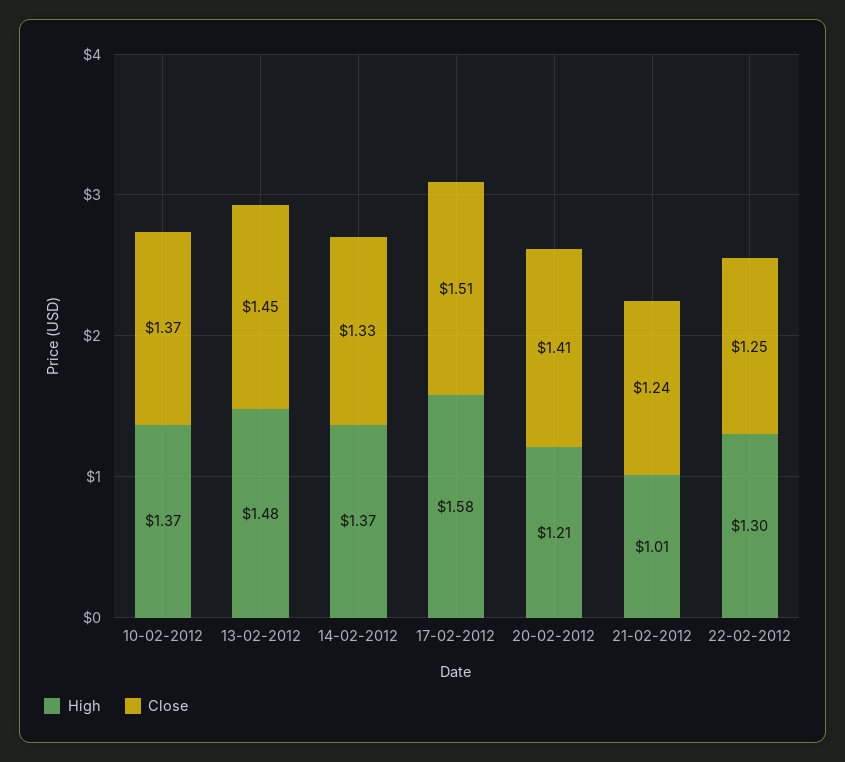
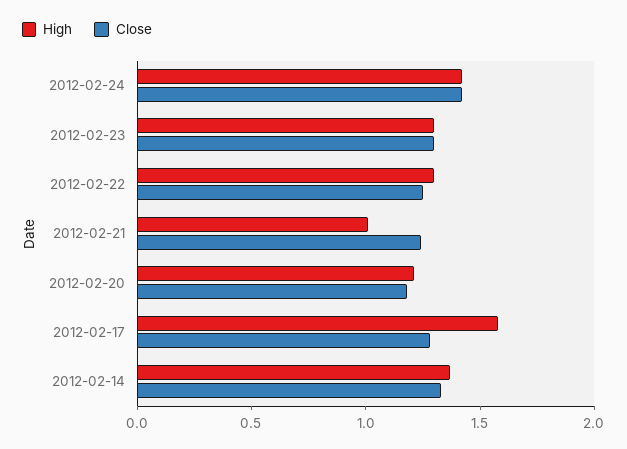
High, 10-02-2012: 1.37 -> none
Close, 10-02-2012: 1.37 -> none
High, 13-02-2012: 1.48 -> none
Close, 13-02-2012: 1.45 -> none
Close, 17-02-2012: 1.51 -> 1.3
Close, 20-02-2012: 1.41 -> 1.2
High, 2012-02-24: none -> 1.4
Close, 2012-02-24: none -> 1.4
High, 2012-02-23: none -> 1.3
Close, 2012-02-23: none -> 1.3

